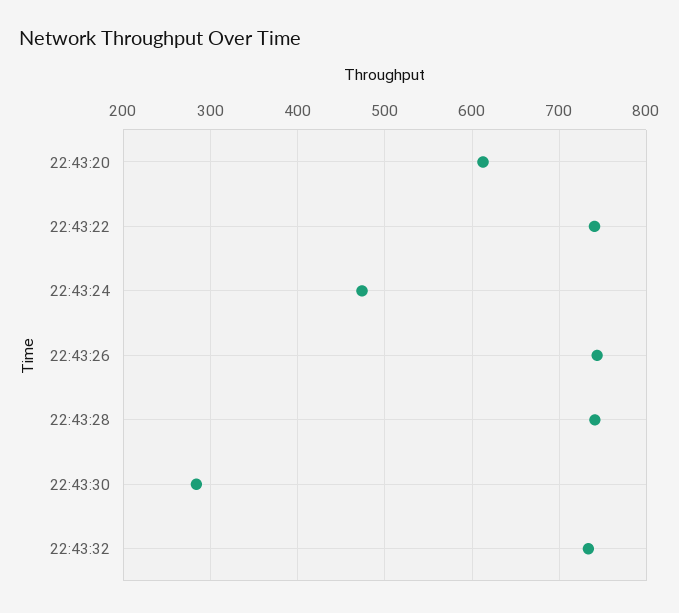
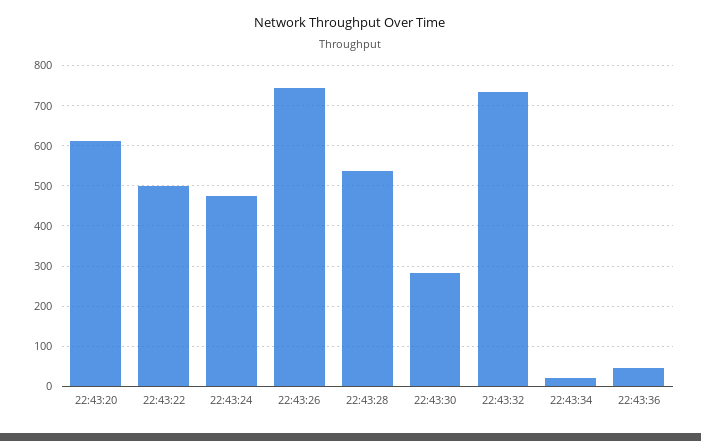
22:43:22: 740 -> 500
22:43:28: 740 -> 540
22:43:34: none -> 20
22:43:36: none -> 40

